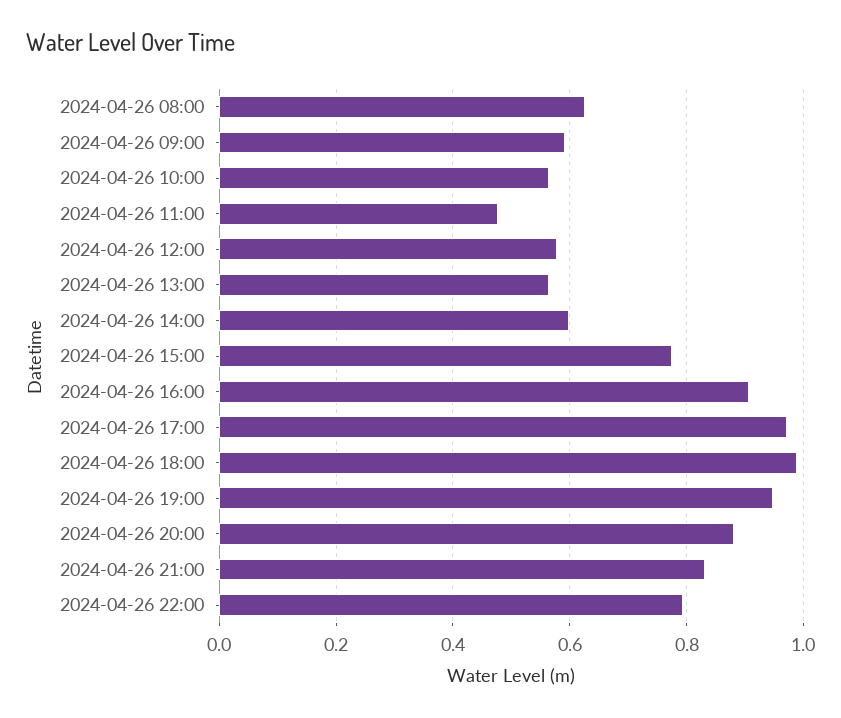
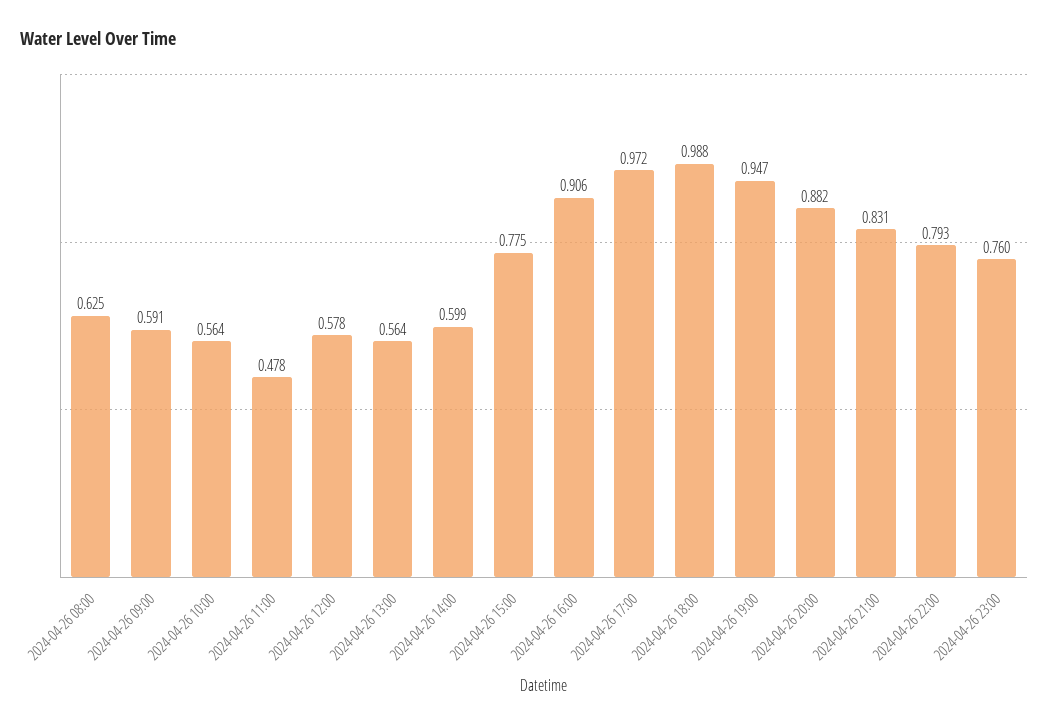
2024-04-26 23:00: none -> 0.76

